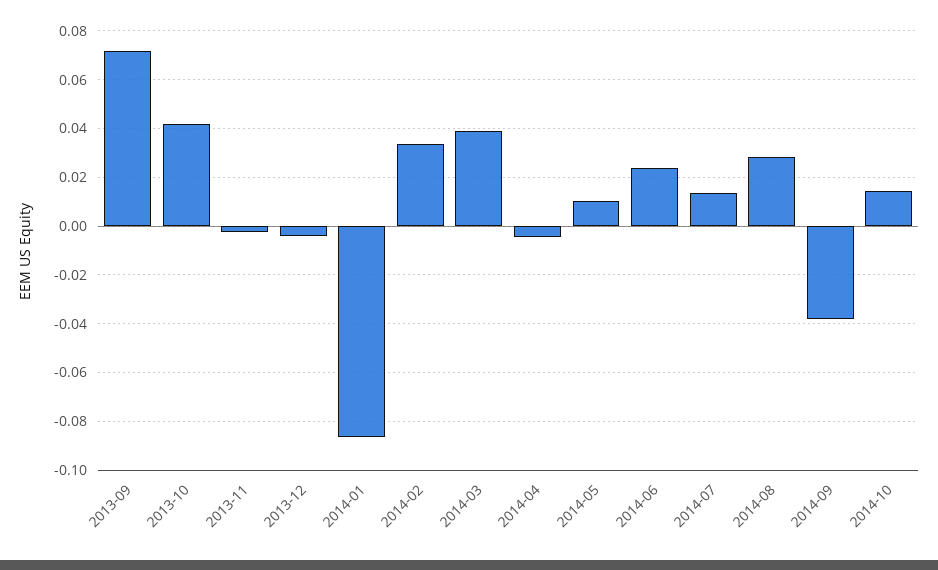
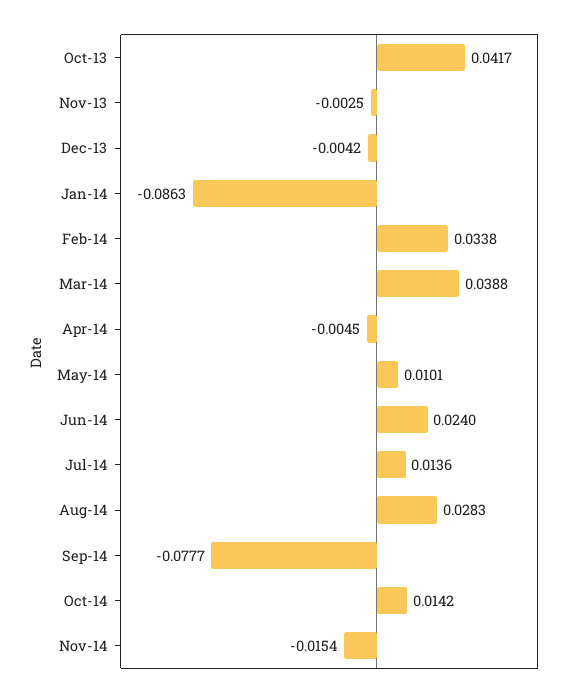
2013-09: 0.0725 -> none
2014-09: -0.0375 -> -0.0777
Nov-14: none -> -0.0154

